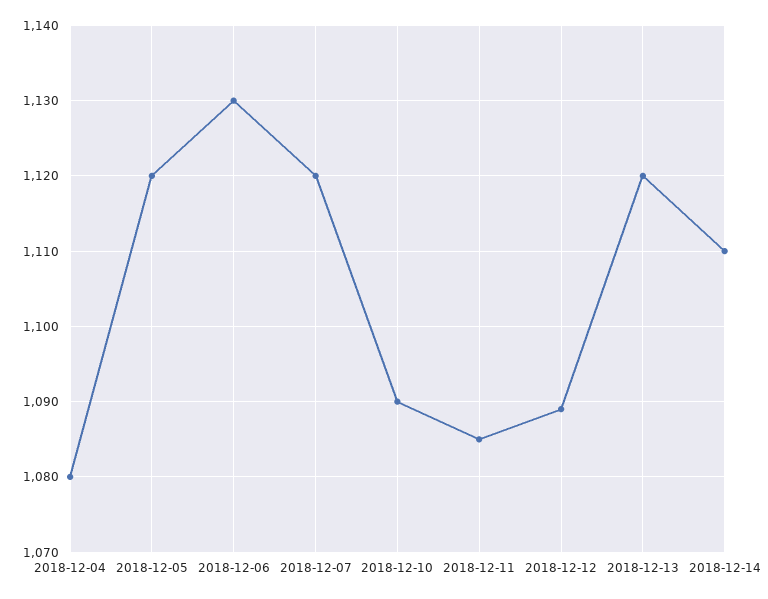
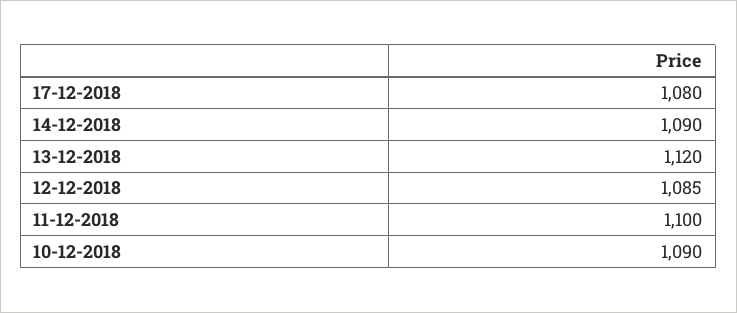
2018-12-04: 1080 -> none
2018-12-05: 1120 -> none
2018-12-06: 1130 -> none
2018-12-07: 1120 -> none
2018-12-11: 1085 -> 1100
2018-12-12: 1089 -> 1085
2018-12-14: 1110 -> 1090
17-12-2018: none -> 1080

